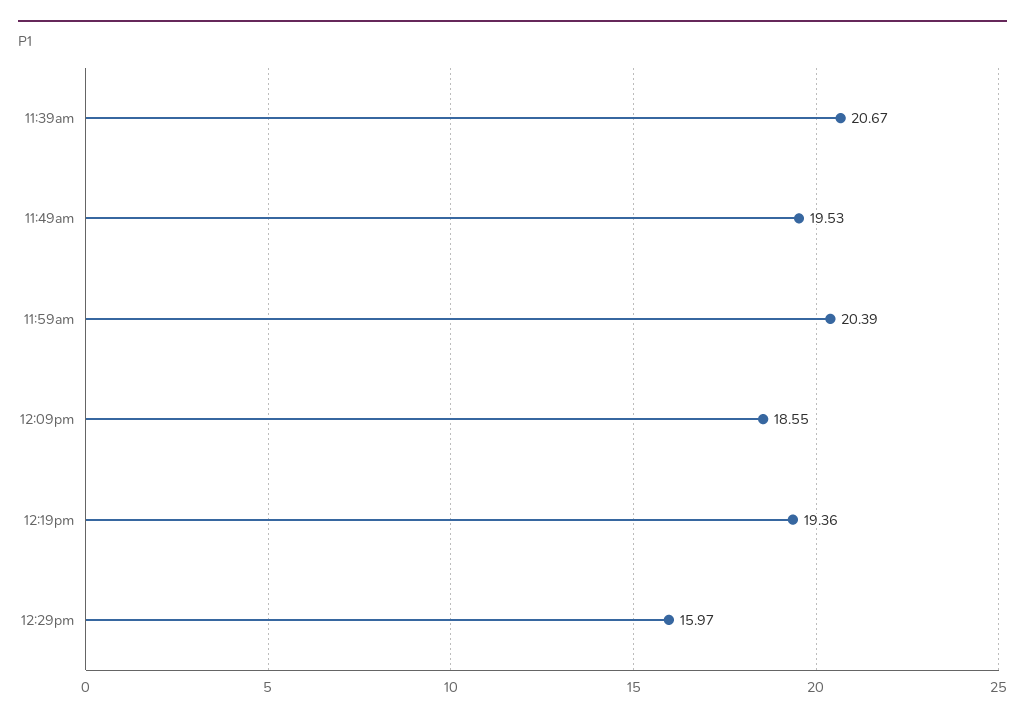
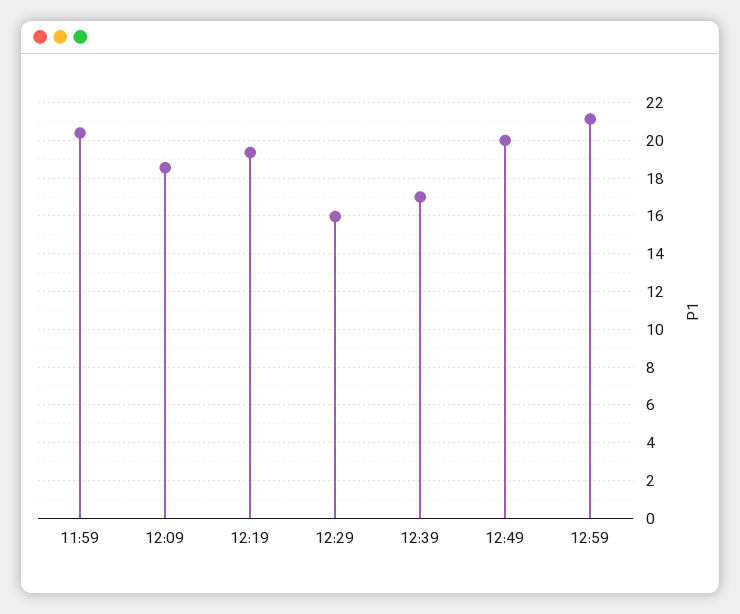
11:39am: 20.67 -> none
11:49am: 19.53 -> none
12:39: none -> 17
12:49: none -> 20
12:59: none -> 21

